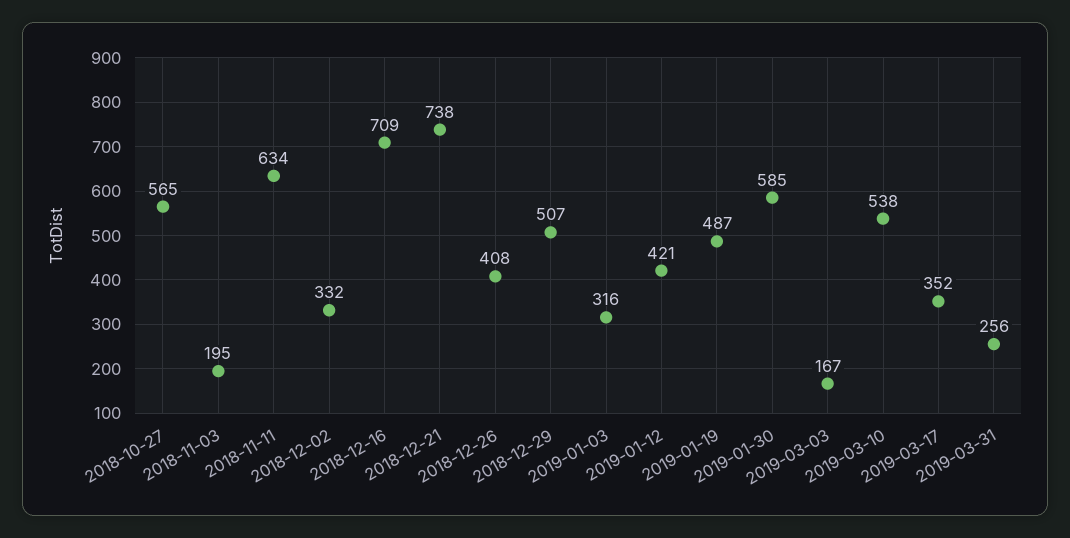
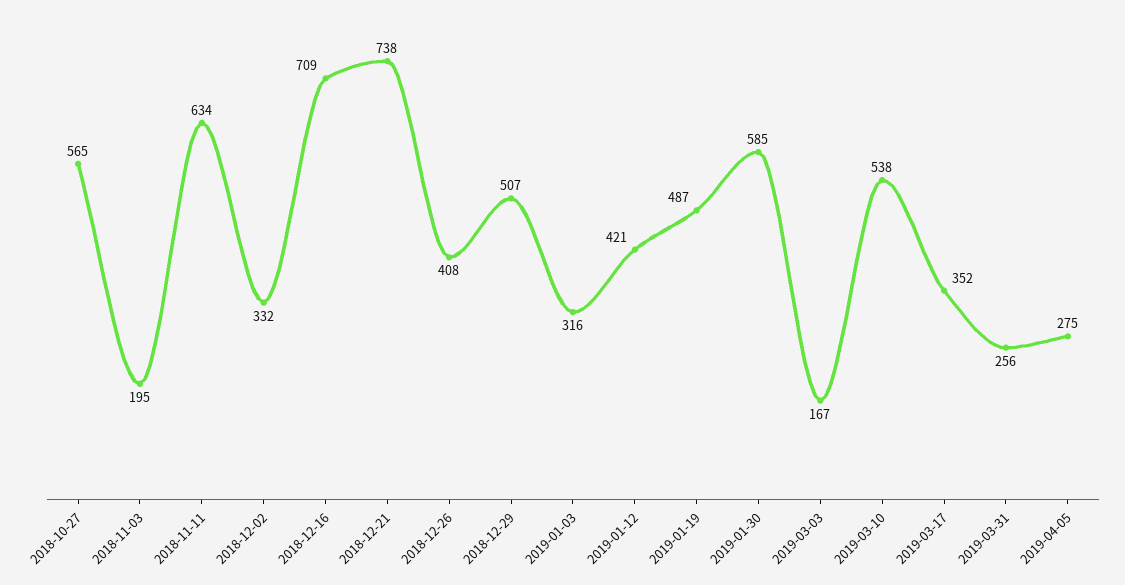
2019-04-05: none -> 275

